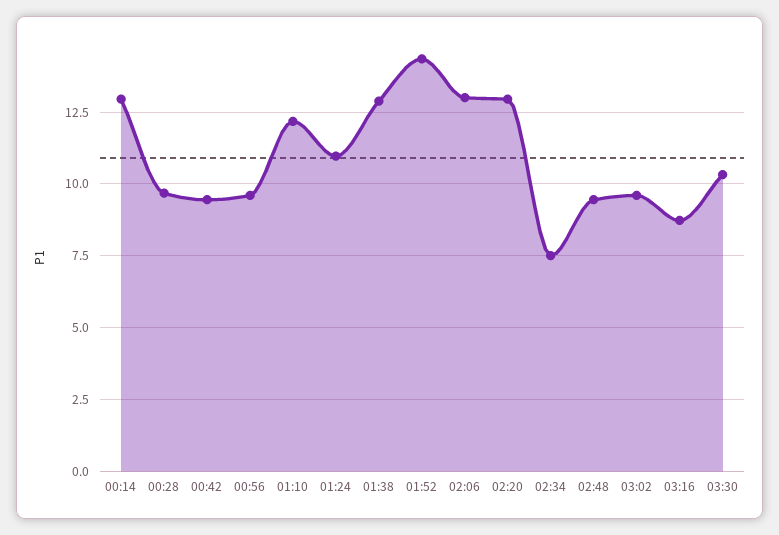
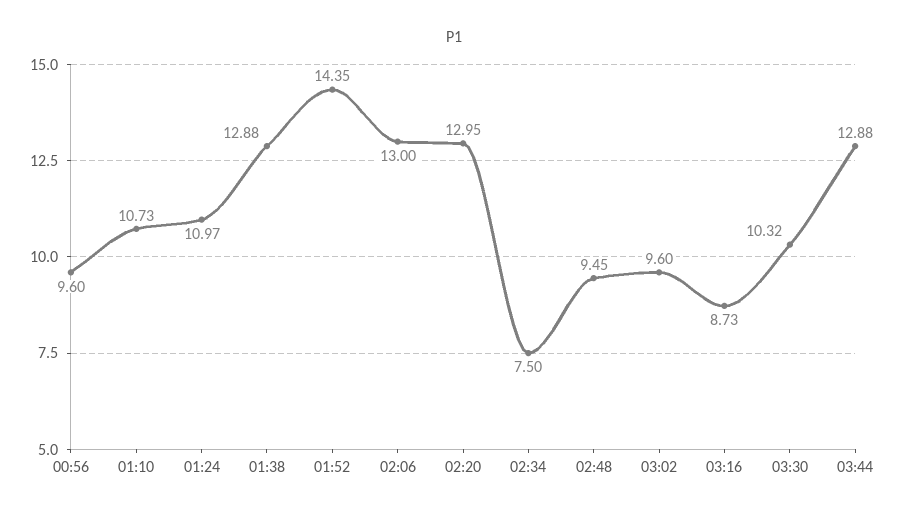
00:14: 13 -> none
00:28: 9.75 -> none
00:42: 9.5 -> none
01:10: 12.25 -> 10.73
03:44: none -> 12.88

